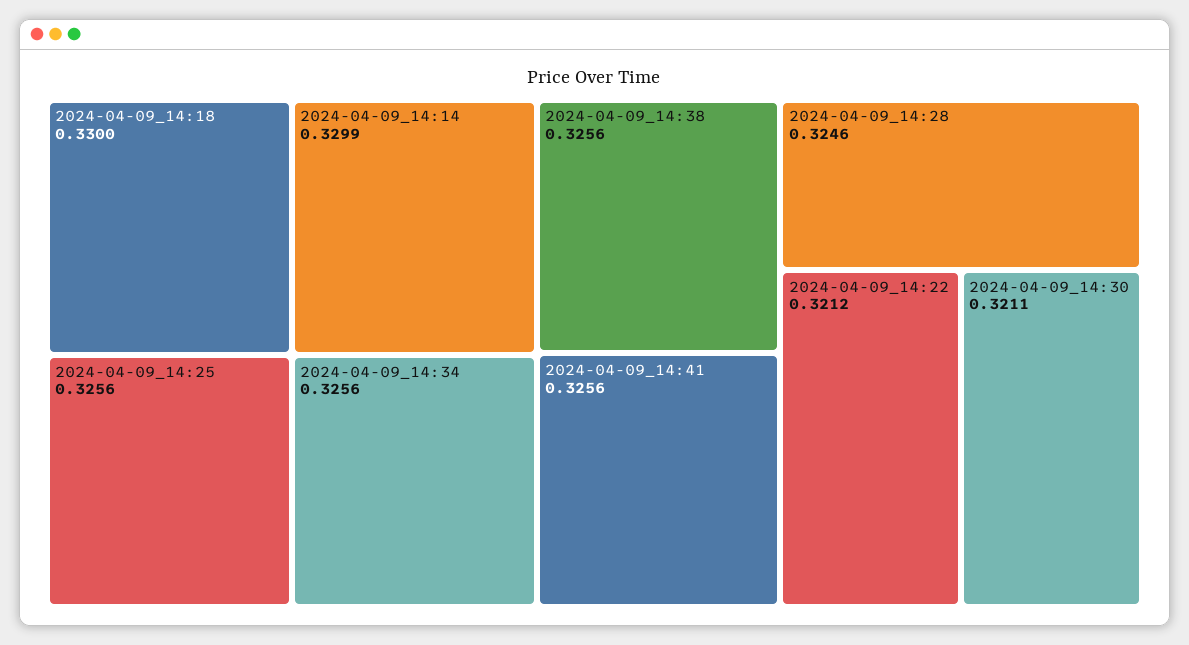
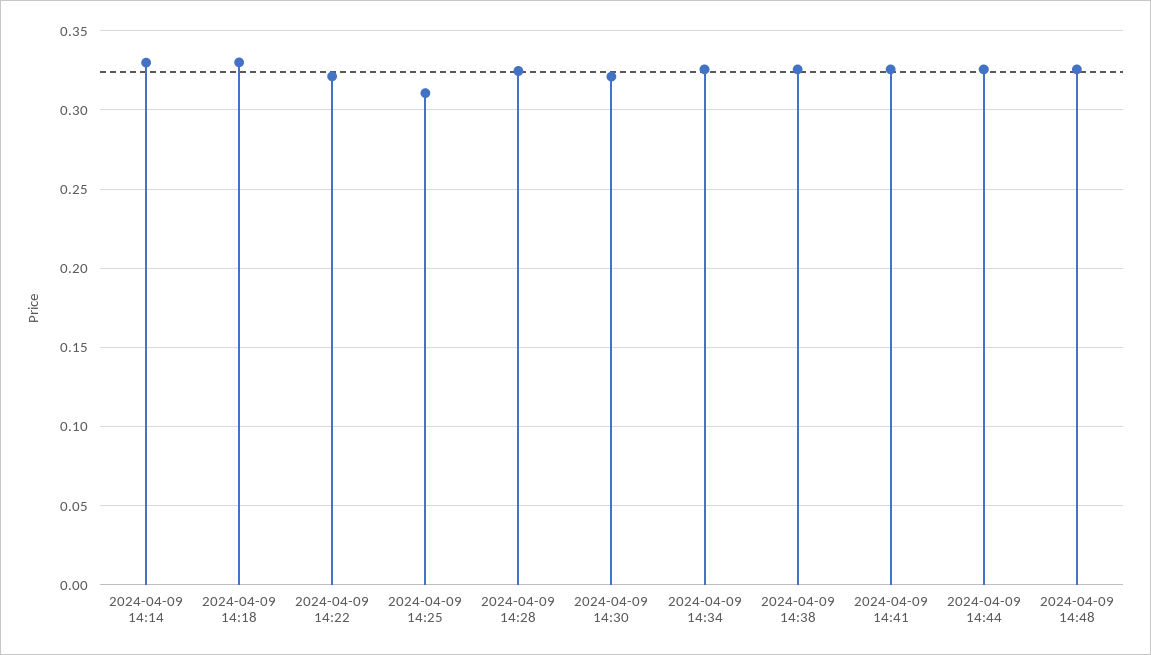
2024-04-09_14:25: 0.3256 -> 0.31
2024-04-09 14:44: none -> 0.325
2024-04-09 14:48: none -> 0.325

